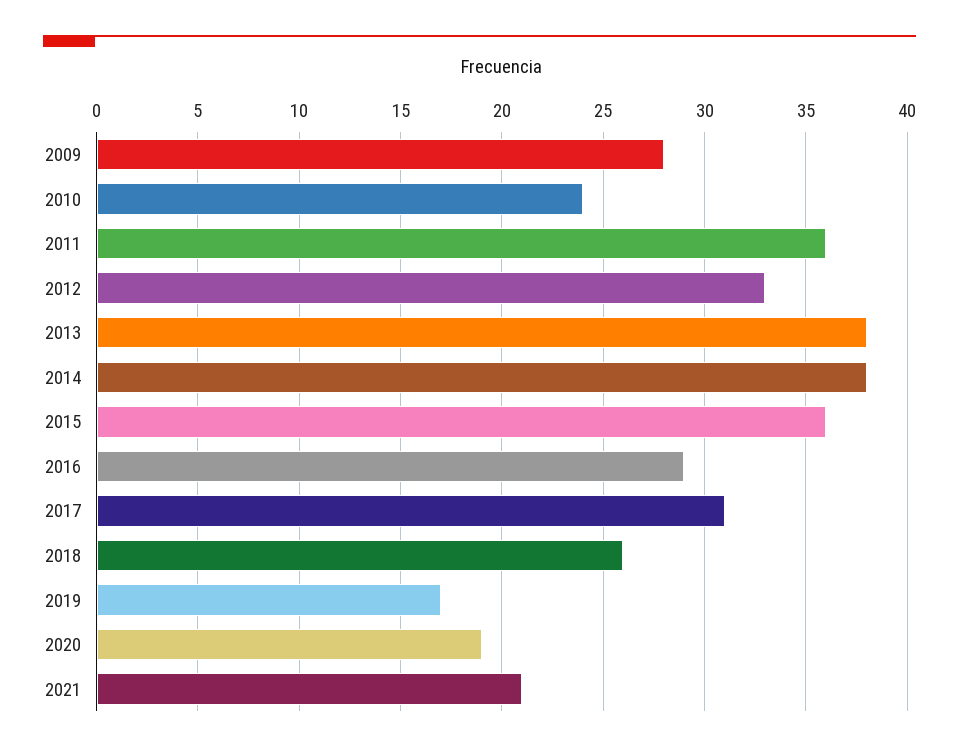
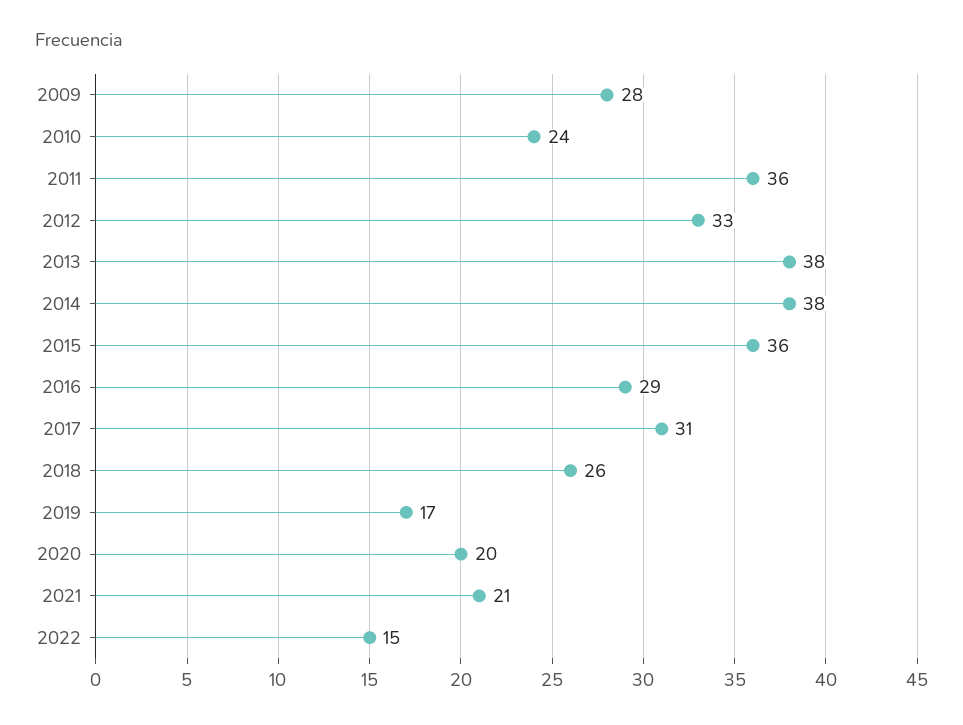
2020: 19 -> 20
2022: none -> 15

